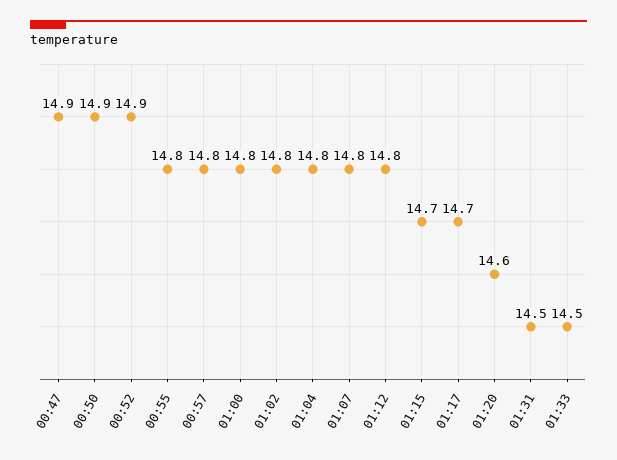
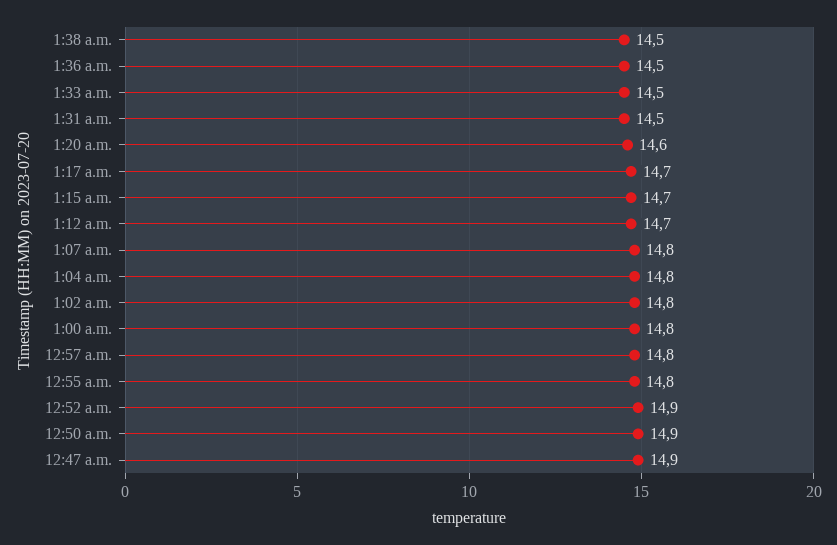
01:12: 14.8 -> 14.7
1:38 a.m.: none -> 14.5
1:36 a.m.: none -> 14.5

